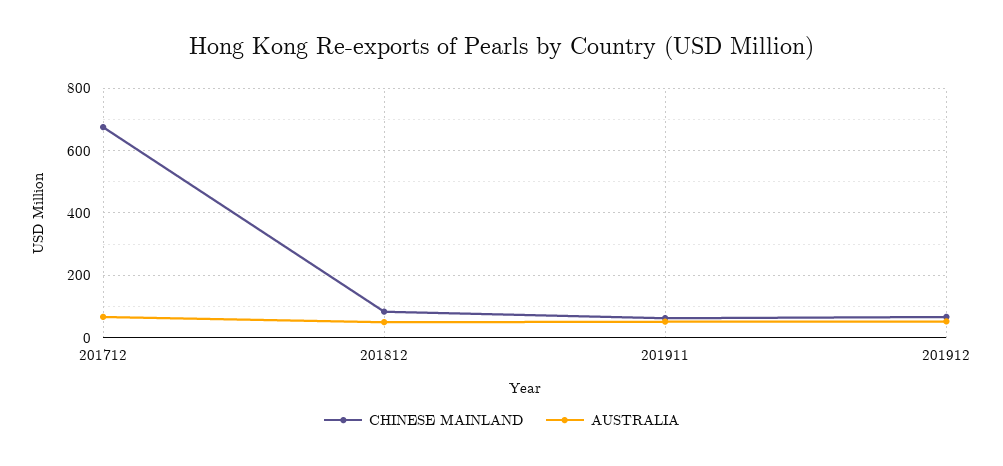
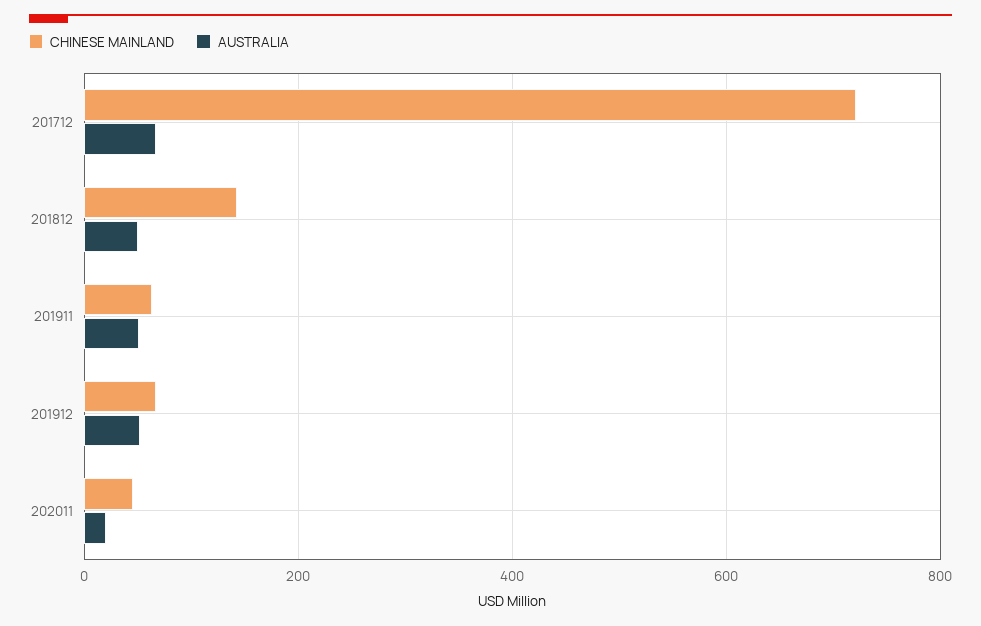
CHINESE MAINLAND, 201712: 680 -> 720
CHINESE MAINLAND, 201812: 80 -> 140
CHINESE MAINLAND, 202011: none -> 40
AUSTRALIA, 202011: none -> 20

